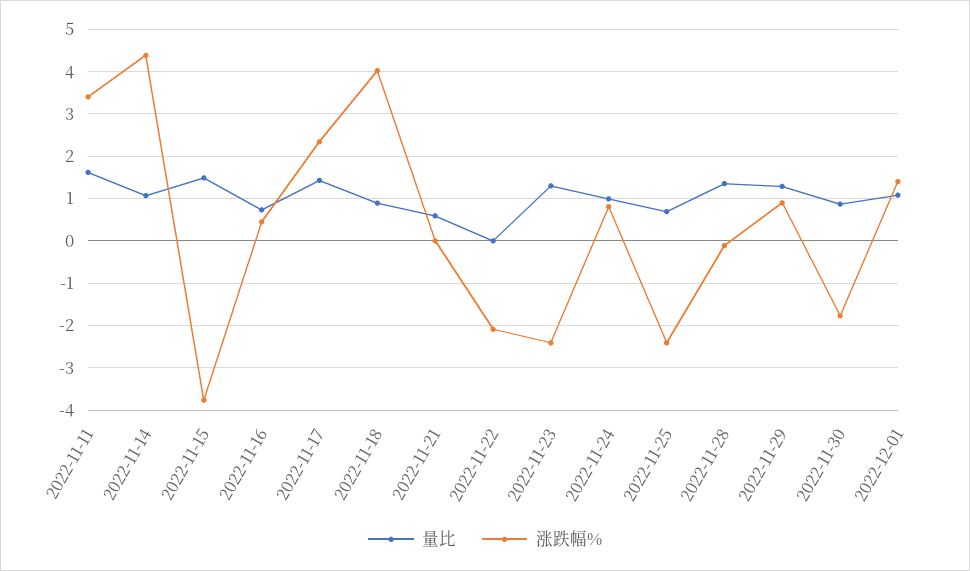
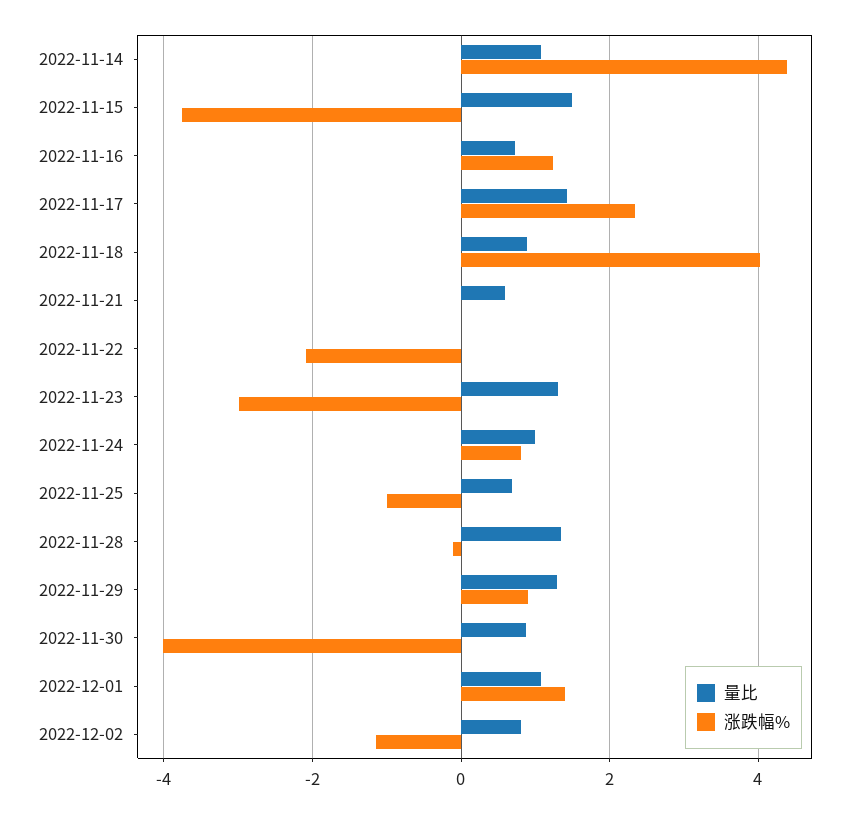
量比, 2022-11-11: 1.6 -> none
涨跌幅%, 2022-11-11: 3.4 -> none
涨跌幅%, 2022-11-16: 0.4 -> 1.2
涨跌幅%, 2022-11-23: -2.4 -> -3
涨跌幅%, 2022-11-25: -2.4 -> -1
涨跌幅%, 2022-11-30: -1.8 -> -4
量比, 2022-12-02: none -> 0.8
涨跌幅%, 2022-12-02: none -> -1.2

